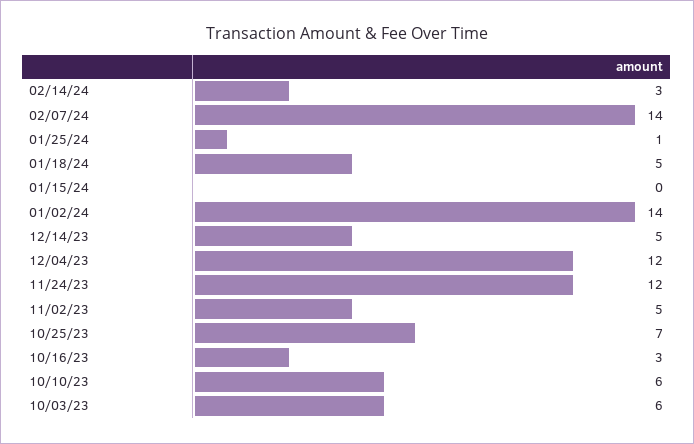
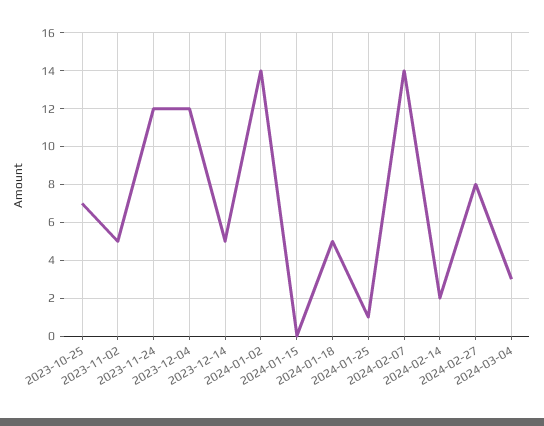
02/14/24: 3 -> 2
10/16/23: 3 -> none
10/10/23: 6 -> none
10/03/23: 6 -> none
2024-02-27: none -> 8
2024-03-04: none -> 3

